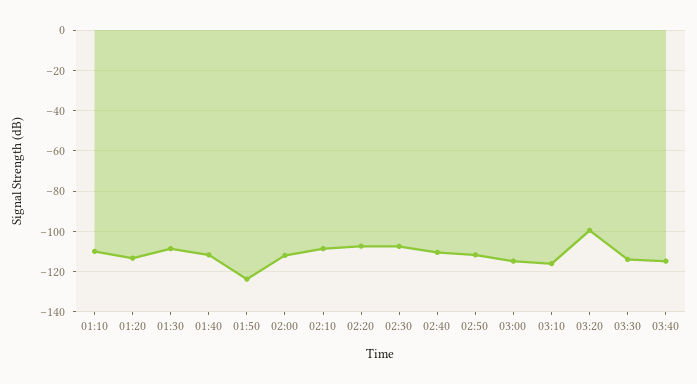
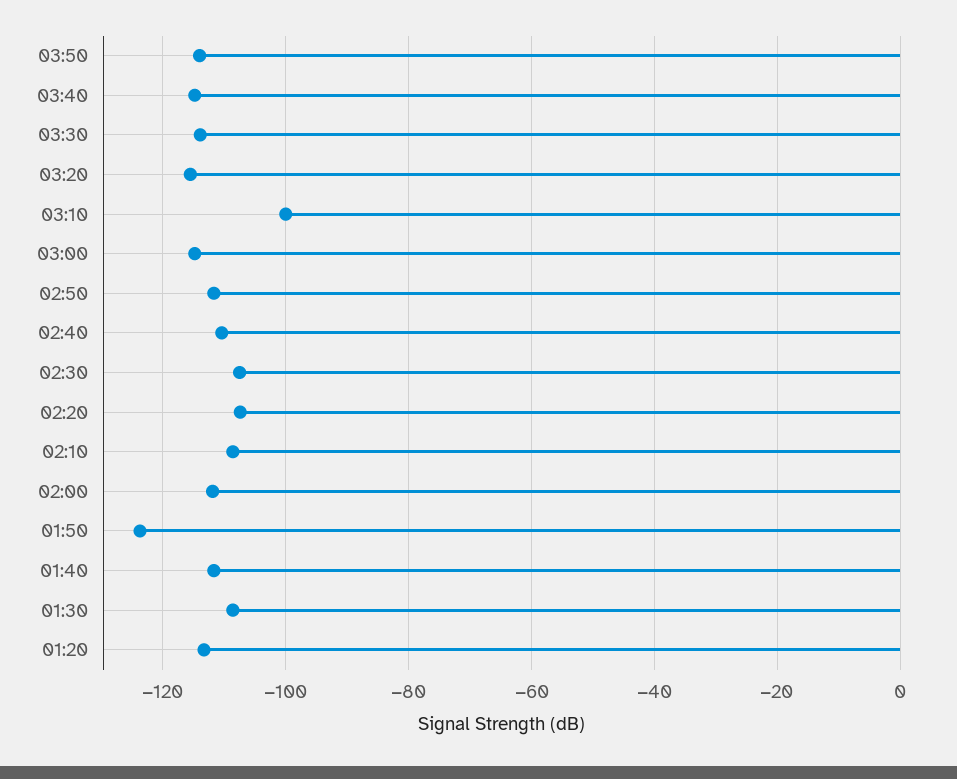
01:10: -110 -> none
03:10: -115 -> -100
03:20: -100 -> -116
03:50: none -> -114

